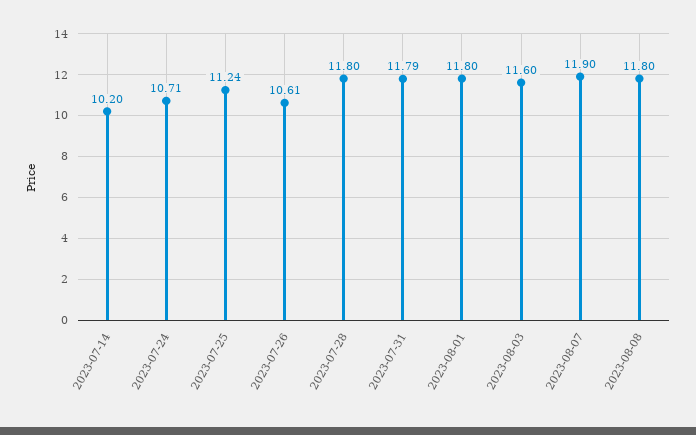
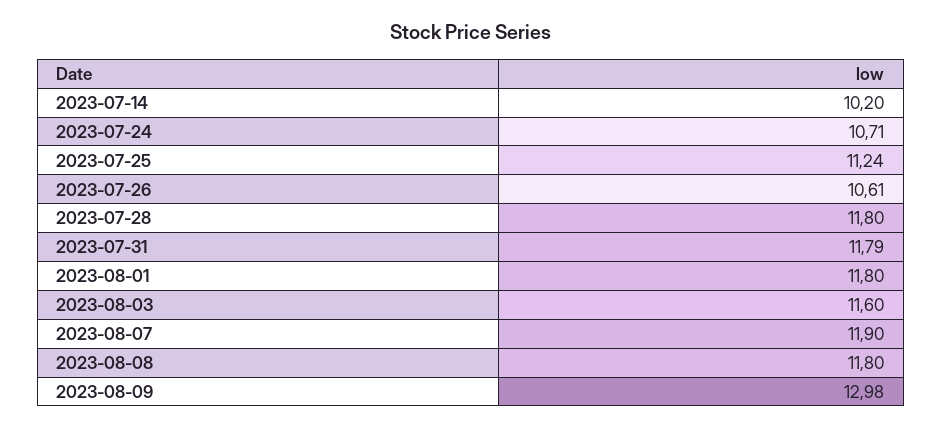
2023-08-09: none -> 12.98

